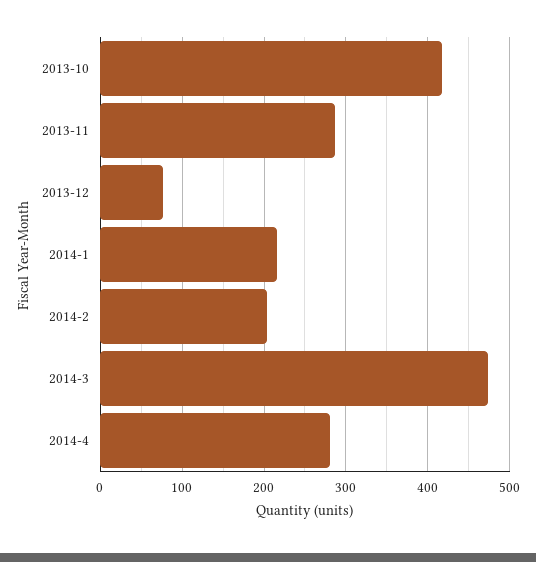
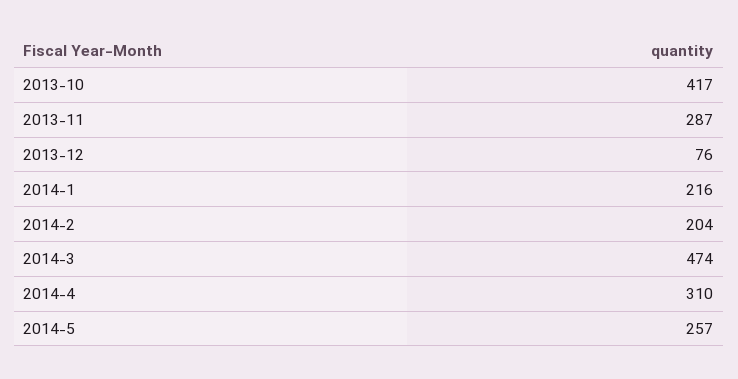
2014-4: 280 -> 310
2014-5: none -> 257

